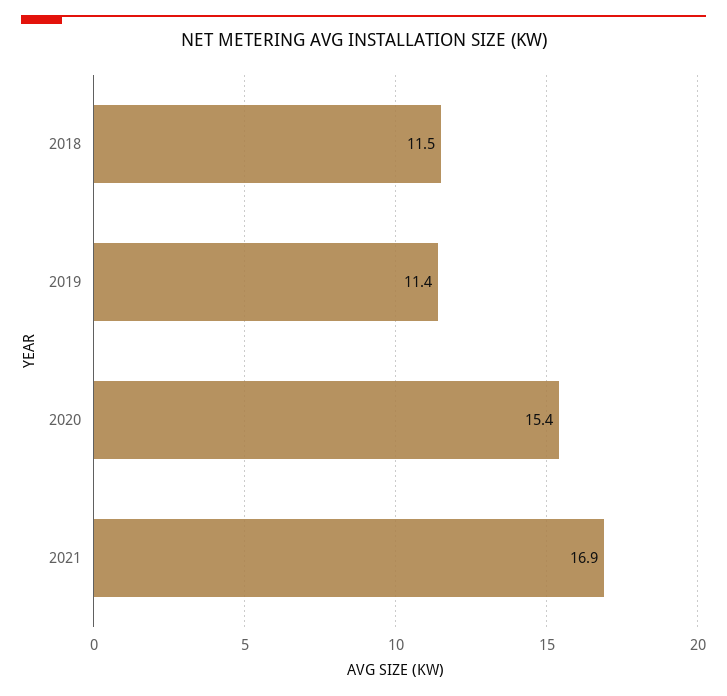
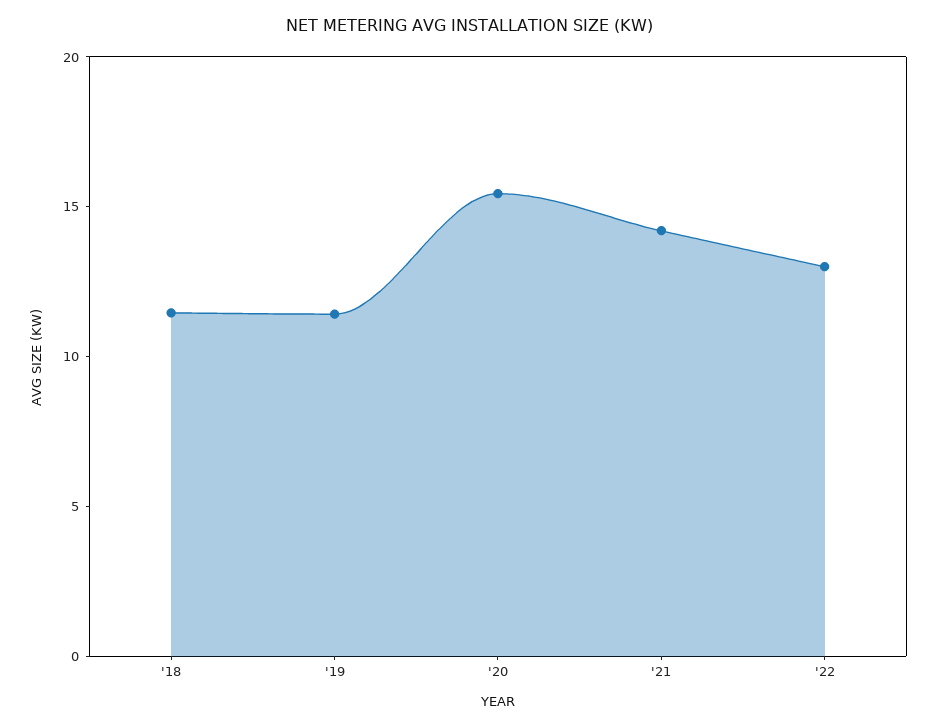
2021: 16.9 -> 14
'22: none -> 13

